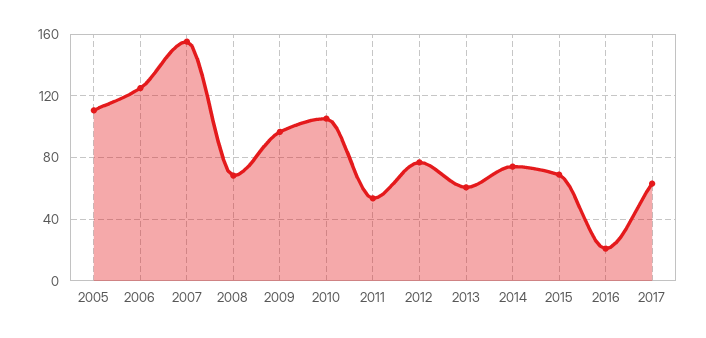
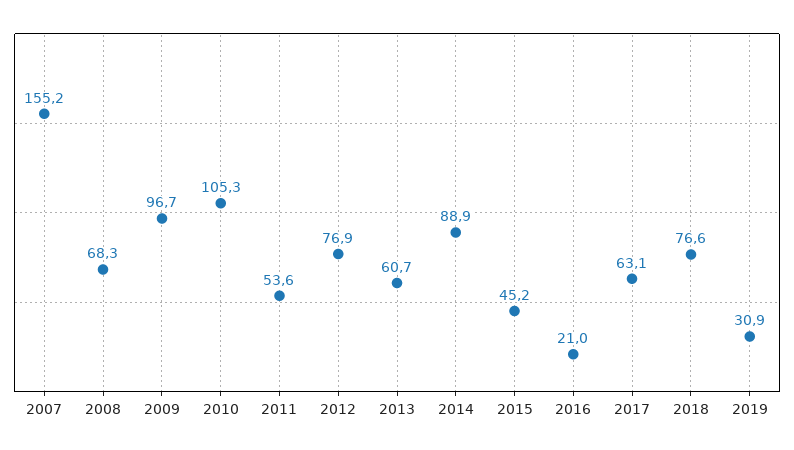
2005: 110 -> none
2006: 125 -> none
2014: 75 -> 88.9
2015: 70 -> 45.2
2018: none -> 76.6
2019: none -> 30.9

